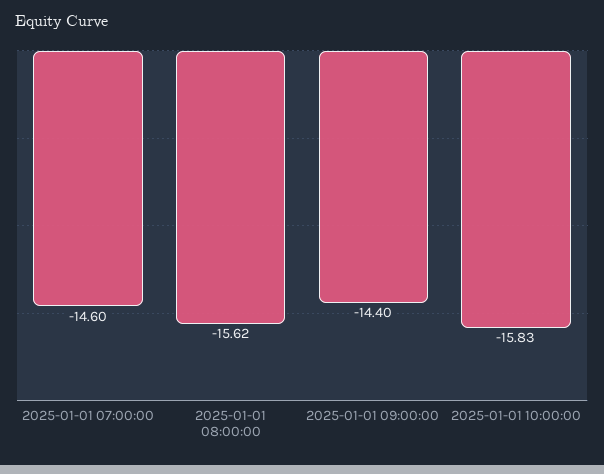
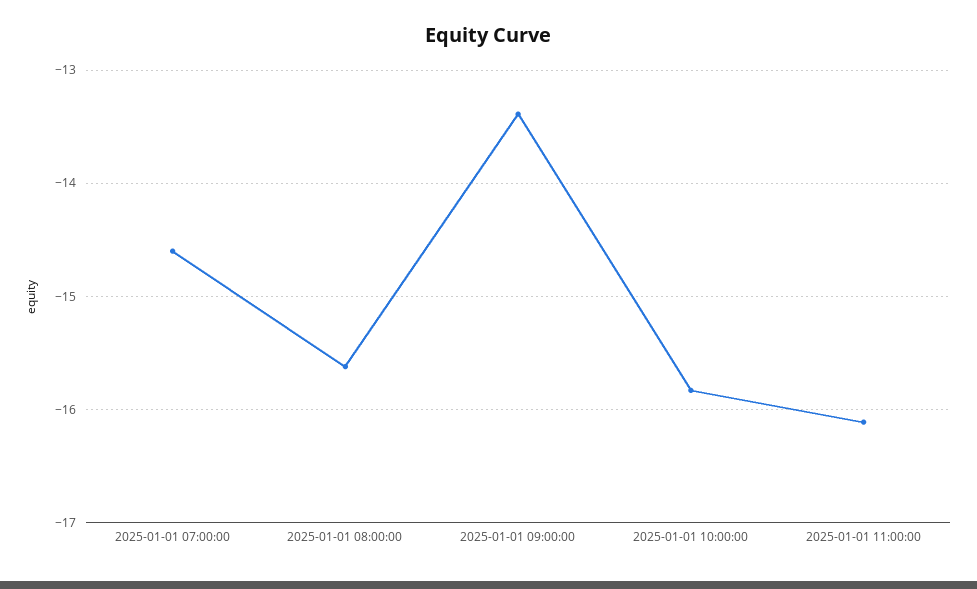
2025-01-01 09:00:00: -14.4 -> -13.4
2025-01-01 11:00:00: none -> -16.1

